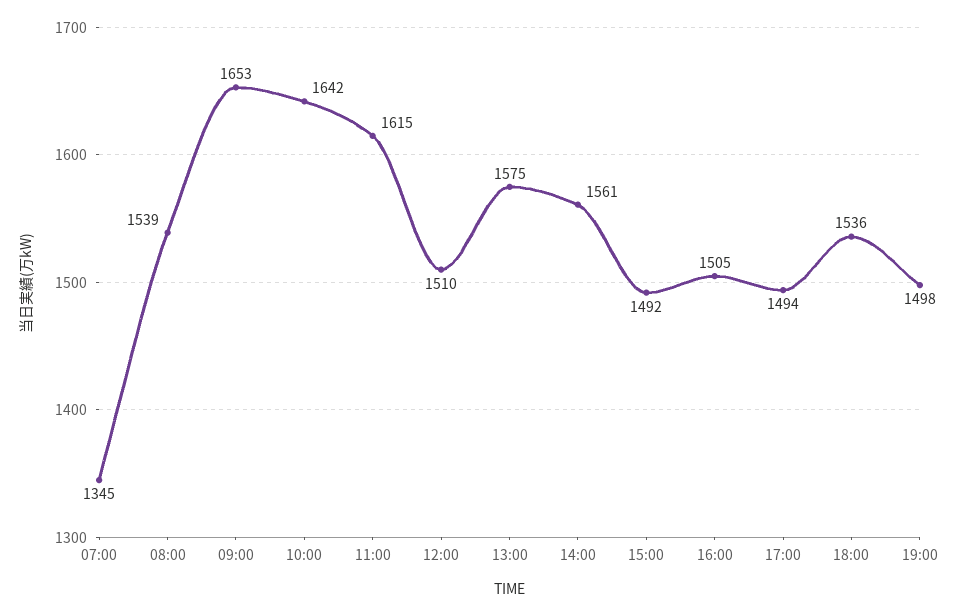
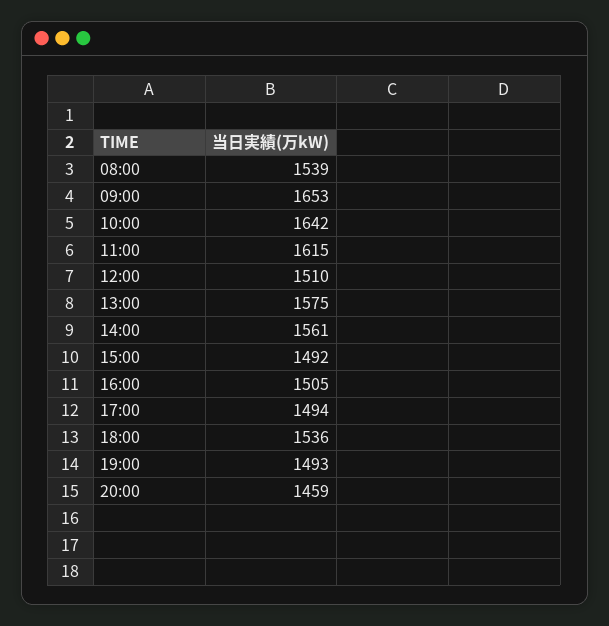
07:00: 1345 -> none
19:00: 1498 -> 1493
20:00: none -> 1459

